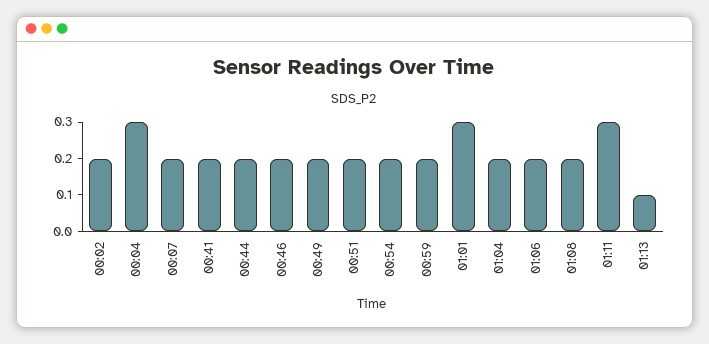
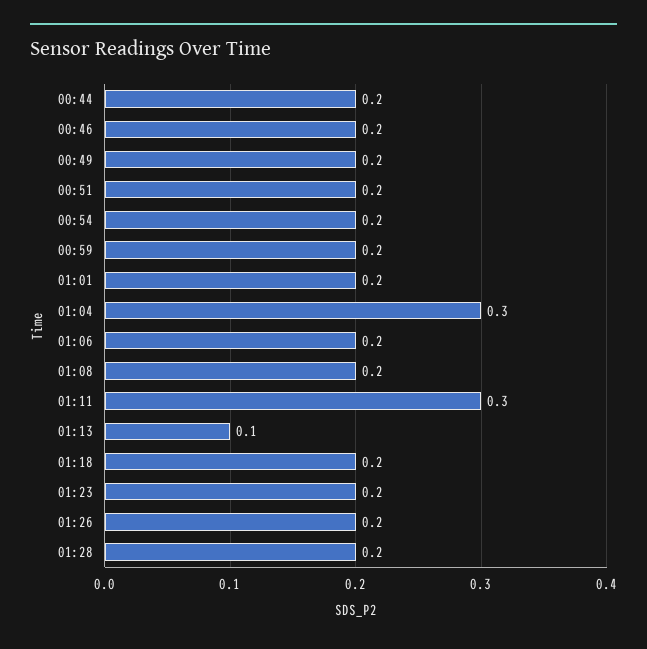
00:02: 0.2 -> none
00:04: 0.3 -> none
00:07: 0.2 -> none
00:41: 0.2 -> none
01:01: 0.3 -> 0.2
01:04: 0.2 -> 0.3
01:18: none -> 0.2
01:23: none -> 0.2
01:26: none -> 0.2
01:28: none -> 0.2

